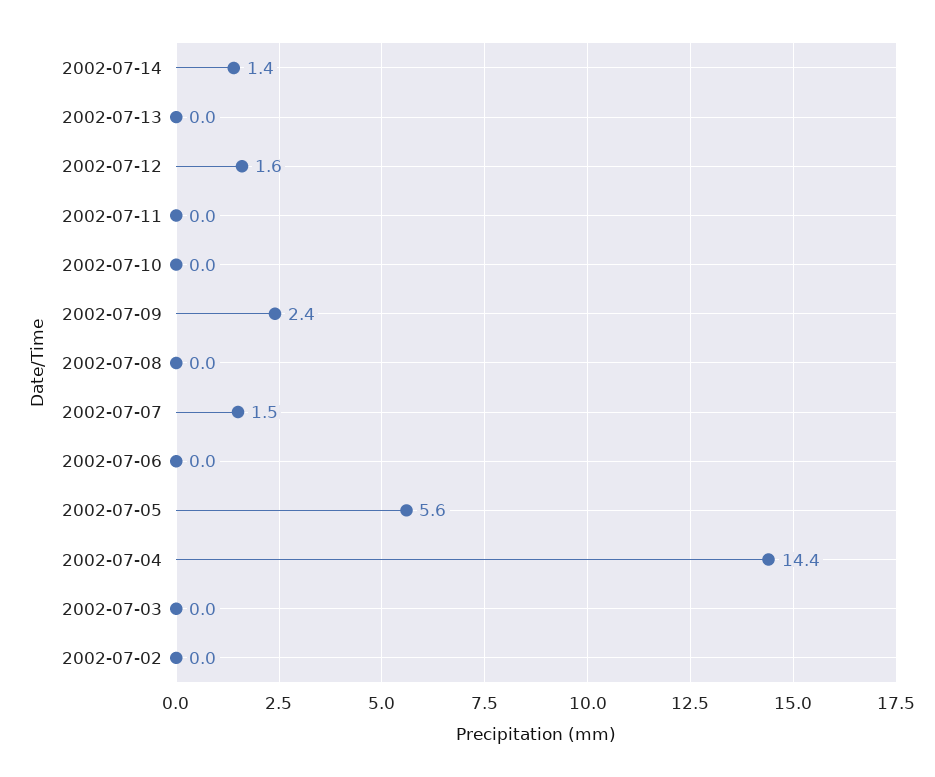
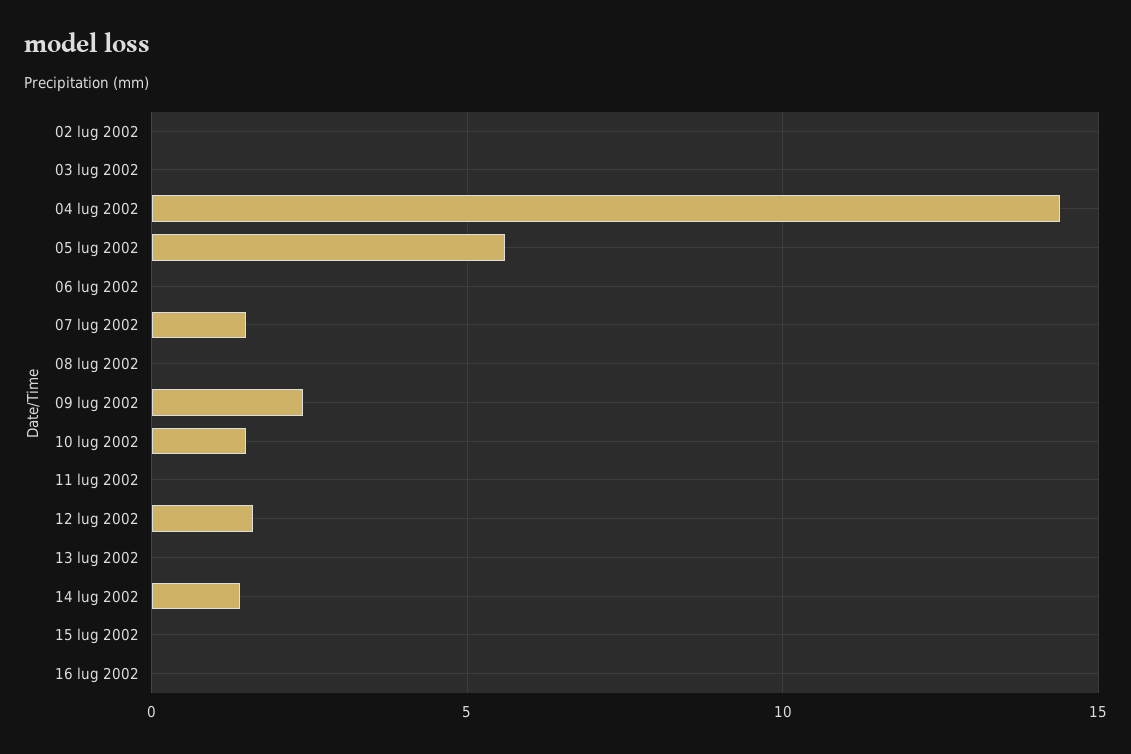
2002-07-10: 0 -> 1.5
15 lug 2002: none -> 0
16 lug 2002: none -> 0

